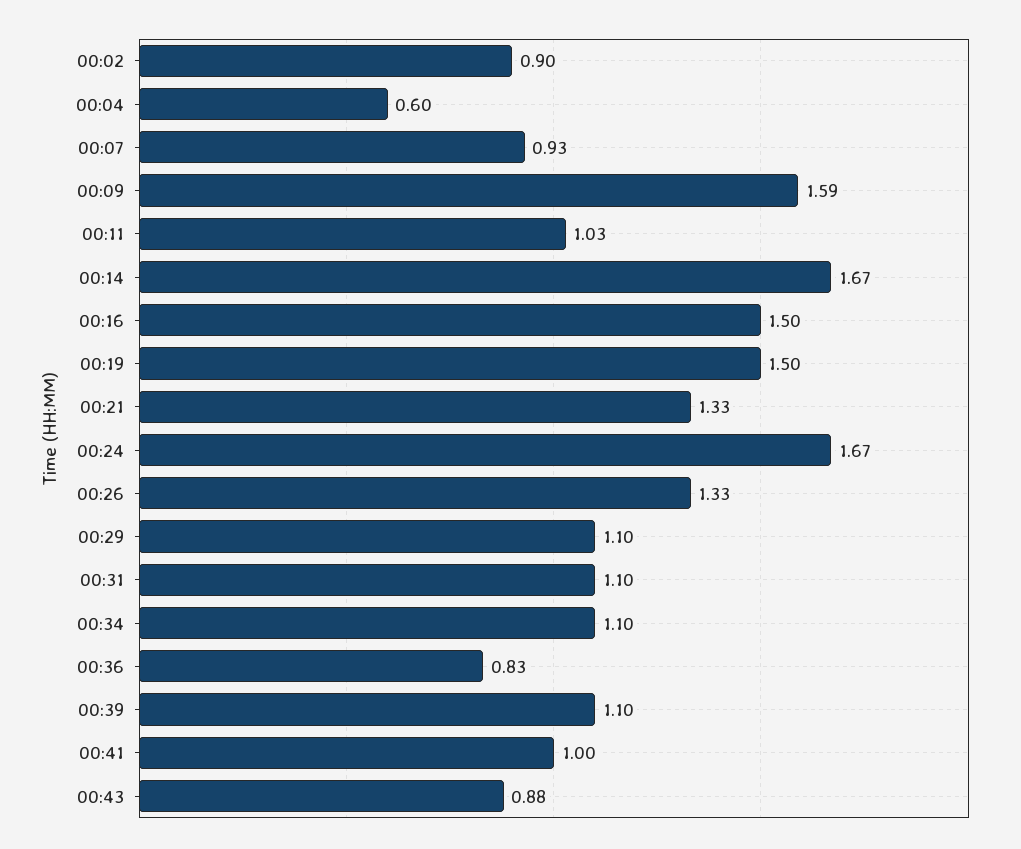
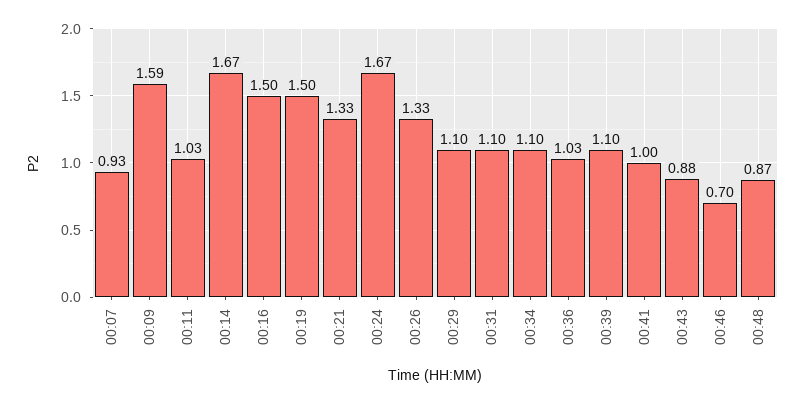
00:02: 0.9 -> none
00:04: 0.6 -> none
00:36: 0.83 -> 1.03
00:46: none -> 0.7
00:48: none -> 0.87

